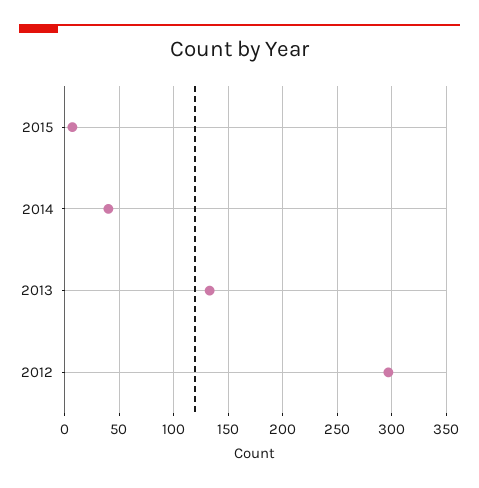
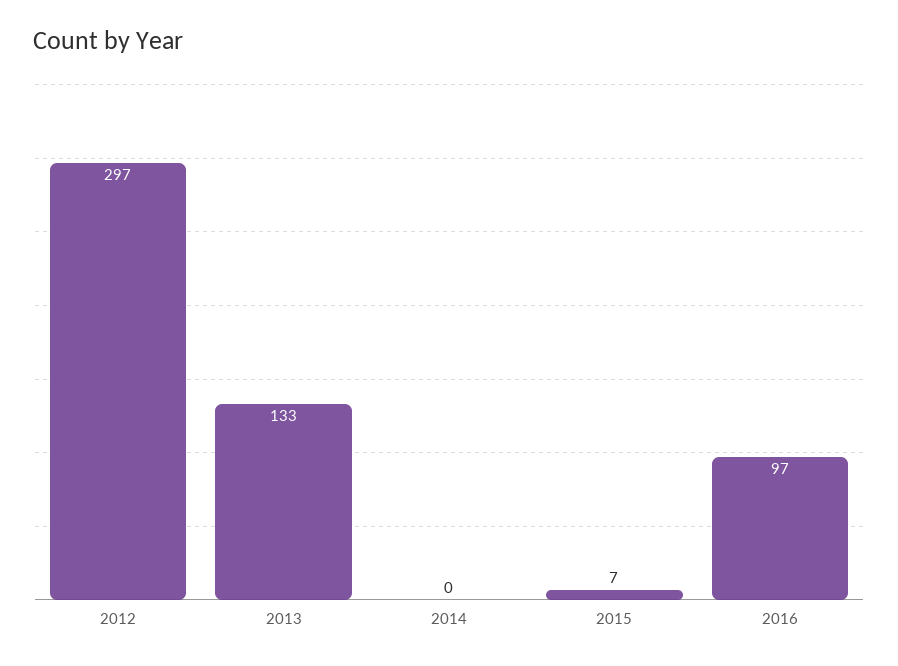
2014: 40 -> 0
2016: none -> 97

